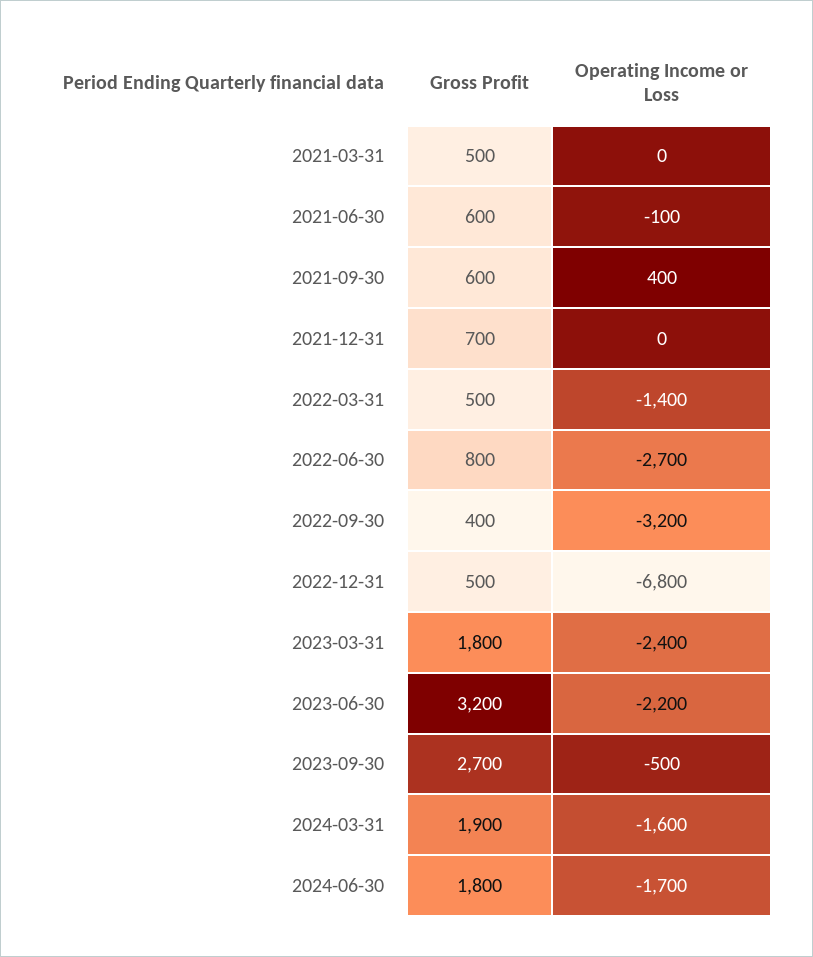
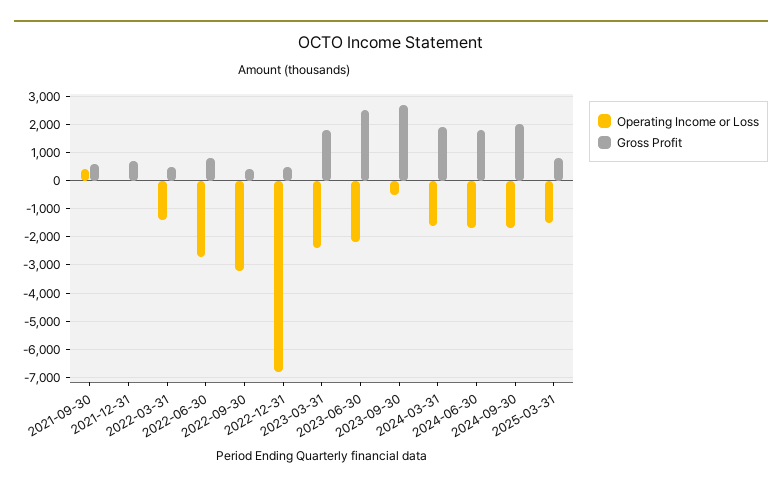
Gross Profit, 2021-03-31: 500 -> none
Operating Income or Loss, 2021-03-31: 0 -> none
Gross Profit, 2021-06-30: 600 -> none
Operating Income or Loss, 2021-06-30: -100 -> none
Gross Profit, 2023-06-30: 3200 -> 2500
Operating Income or Loss, 2024-09-30: none -> -1750
Gross Profit, 2024-09-30: none -> 2000
Operating Income or Loss, 2025-03-31: none -> -1500
Gross Profit, 2025-03-31: none -> 750

